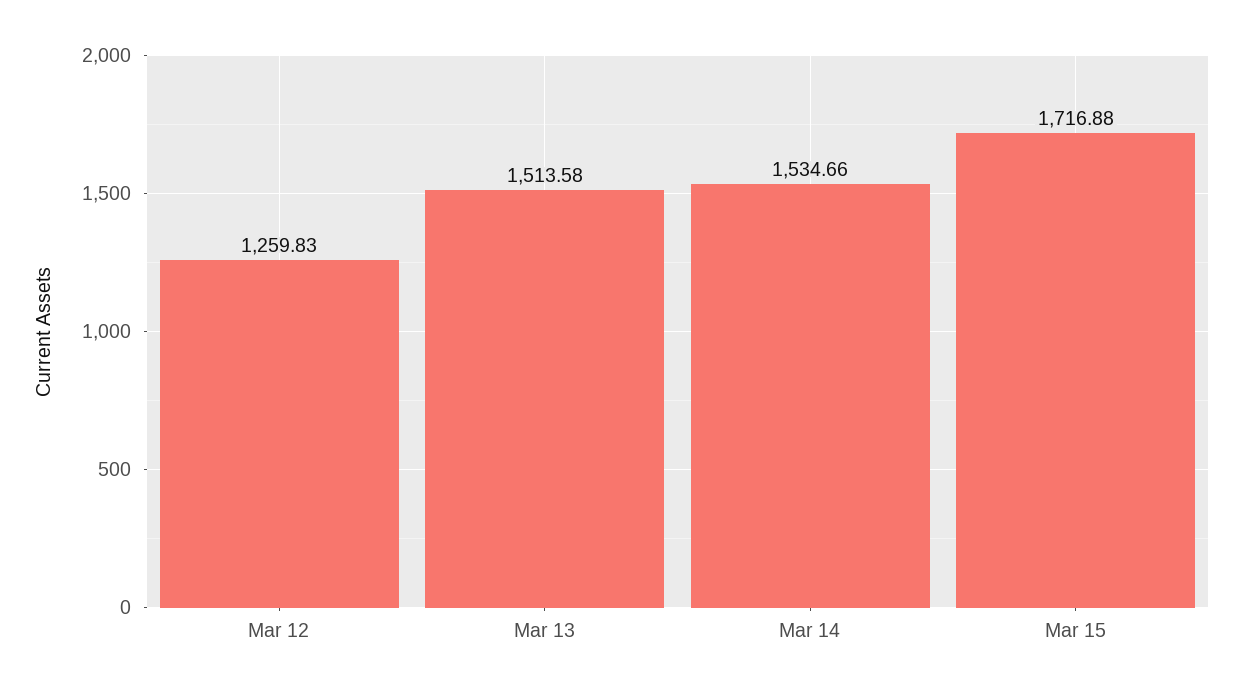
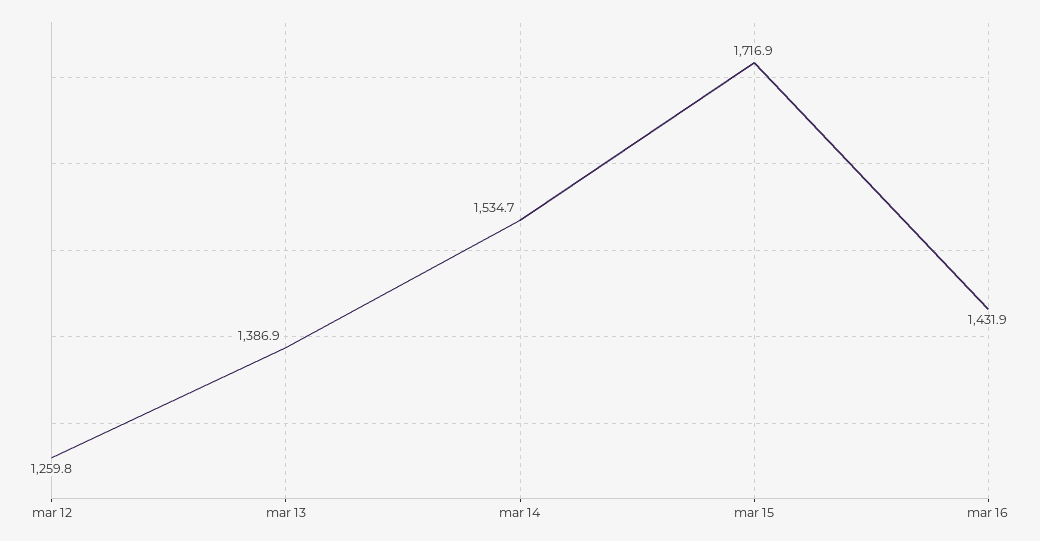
Mar 13: 1513.58 -> 1386.9
mar 16: none -> 1431.9

